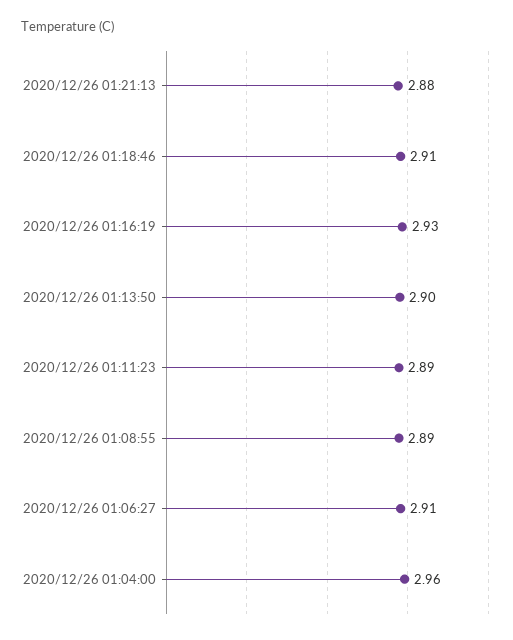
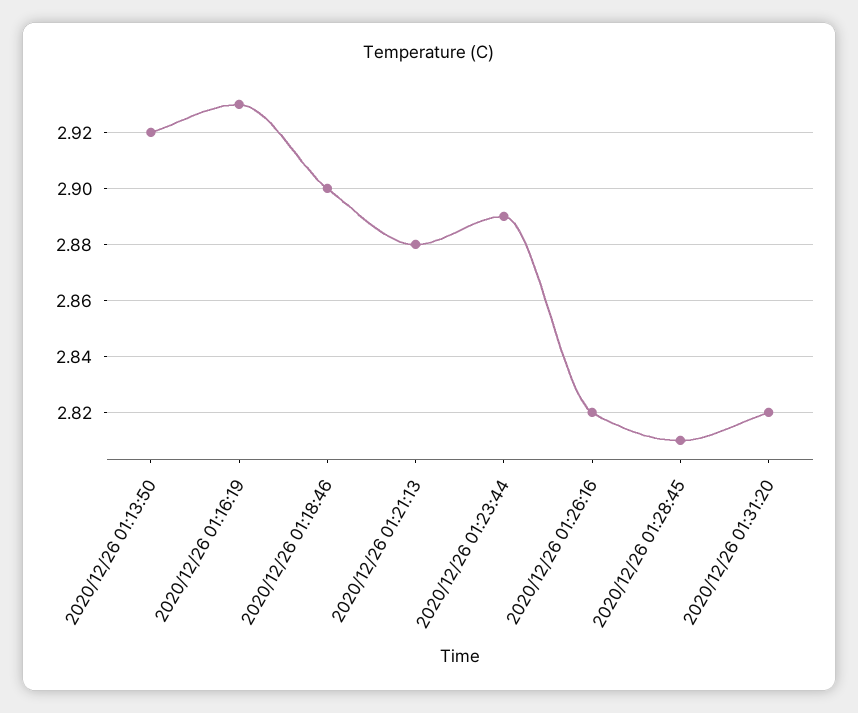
2020/12/26 01:18:46: 2.91 -> 2.9
2020/12/26 01:13:50: 2.9 -> 2.92
2020/12/26 01:11:23: 2.89 -> none
2020/12/26 01:08:55: 2.89 -> none
2020/12/26 01:06:27: 2.91 -> none
2020/12/26 01:04:00: 2.96 -> none
2020/12/26 01:23:44: none -> 2.89
2020/12/26 01:26:16: none -> 2.82
2020/12/26 01:28:45: none -> 2.81
2020/12/26 01:31:20: none -> 2.82

